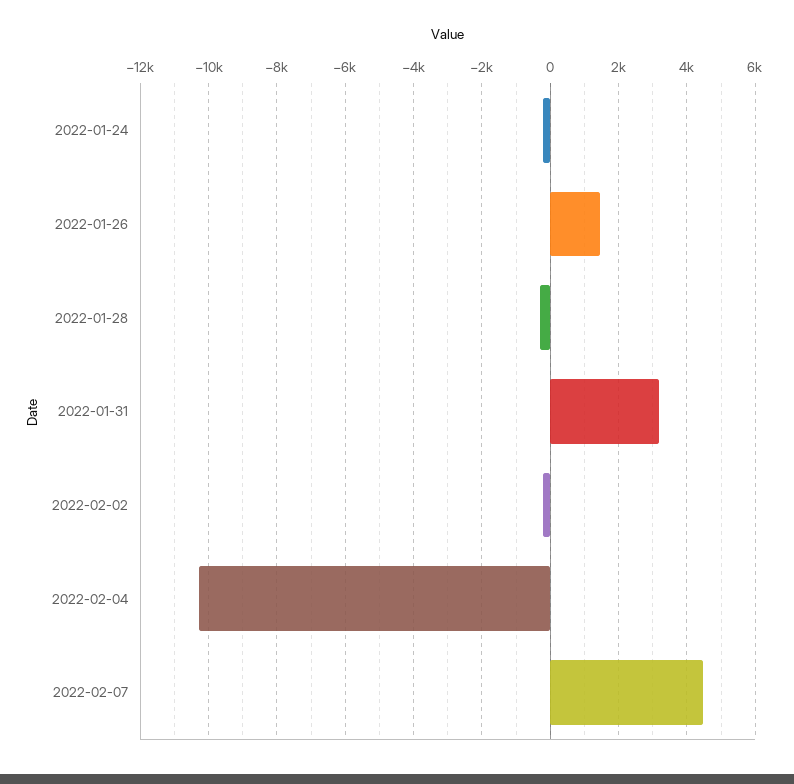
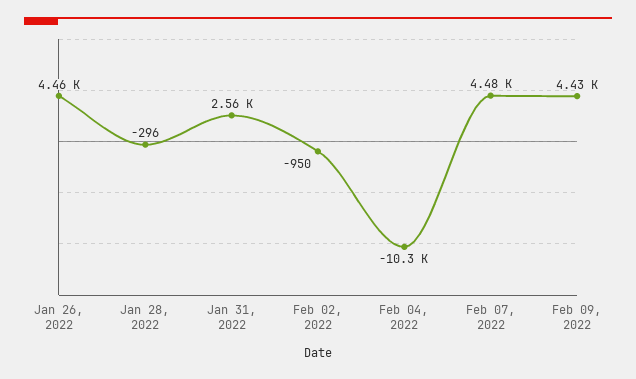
2022-01-24: -200 -> none
2022-01-26: 1400 -> 4460
2022-01-31: 3200 -> 2560
2022-02-02: -200 -> -950
Feb 09, 2022: none -> 4430

